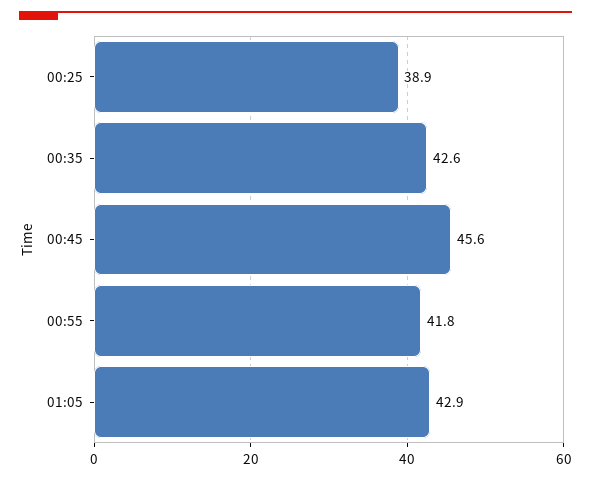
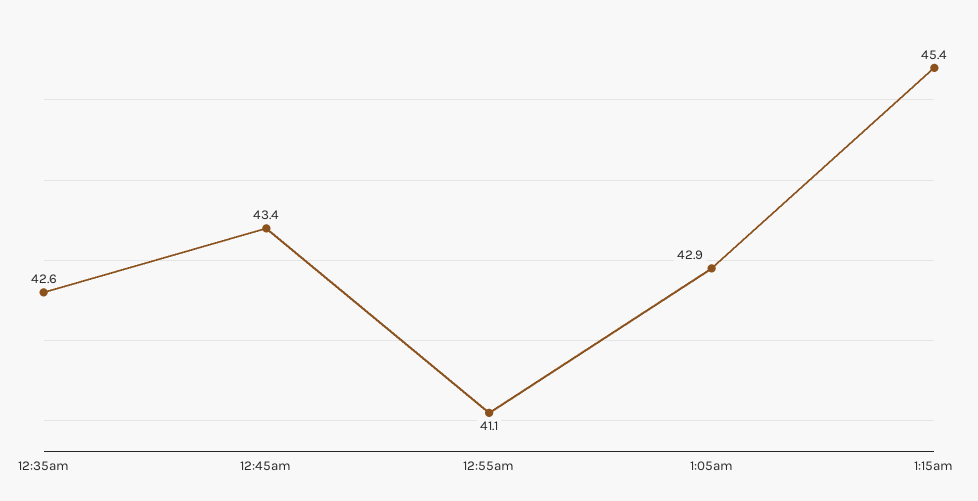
00:25: 38.9 -> none
00:45: 45.6 -> 43.4
00:55: 41.8 -> 41.1
1:15am: none -> 45.4

